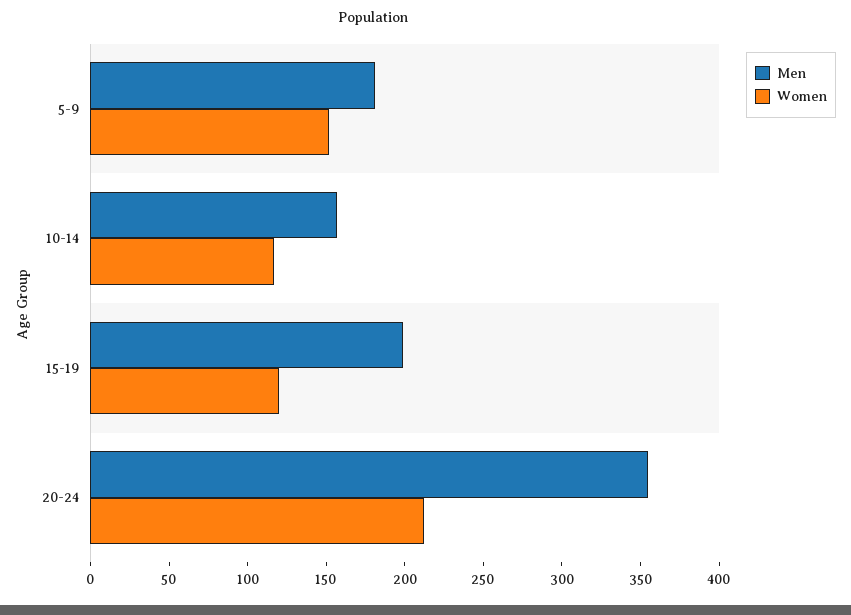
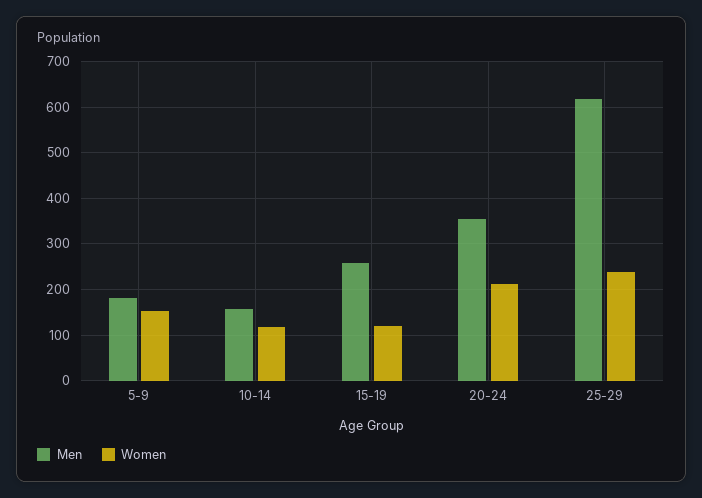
Men, 15-19: 200 -> 260
Men, 25-29: none -> 620
Women, 25-29: none -> 240

